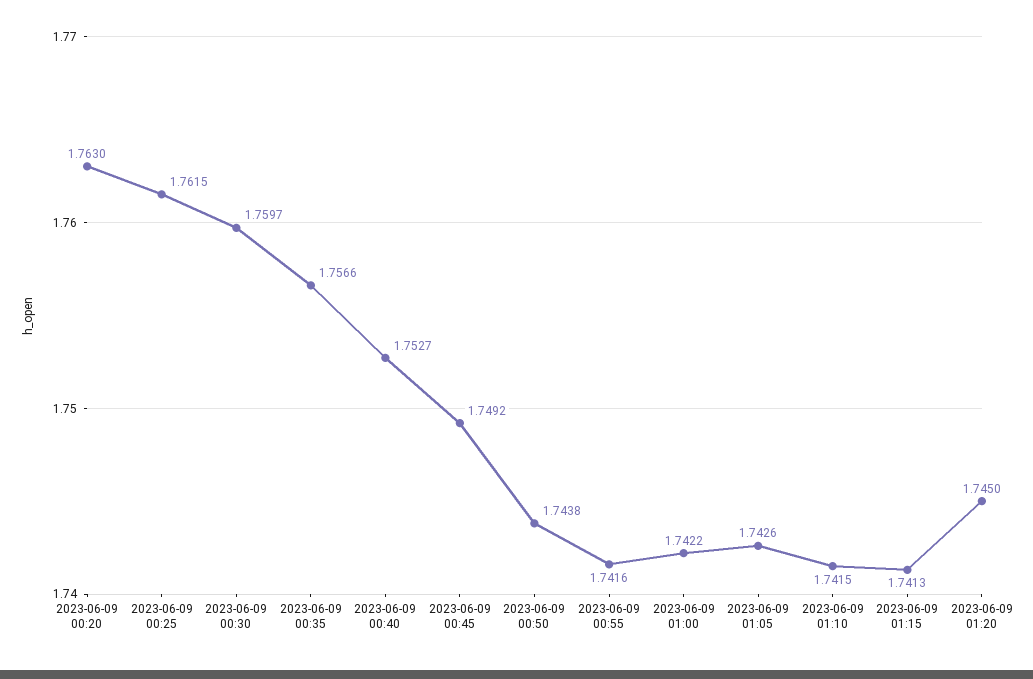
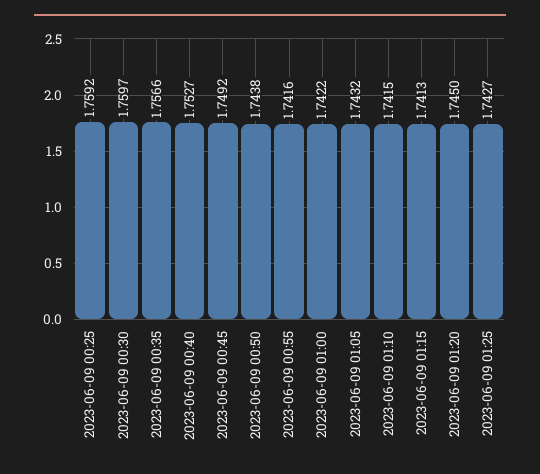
2023-06-09 00:20: 1.763 -> none
2023-06-09 00:25: 1.7615 -> 1.7592
2023-06-09 01:05: 1.7426 -> 1.7432
2023-06-09 01:25: none -> 1.7427

